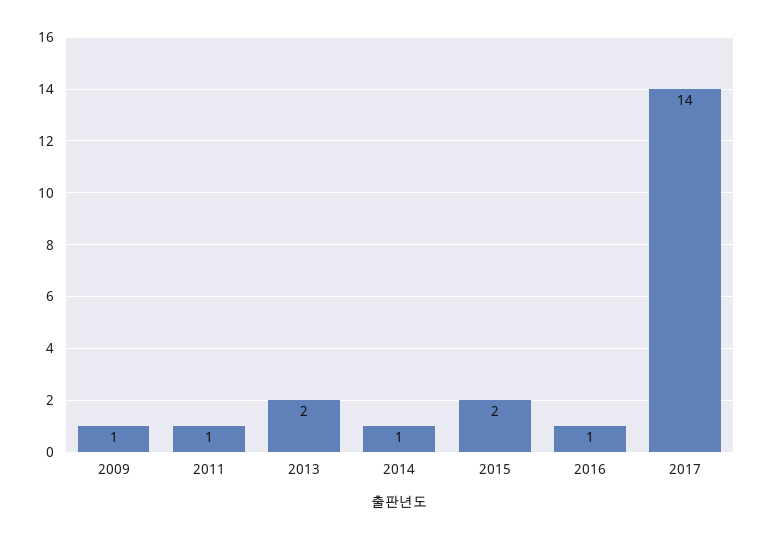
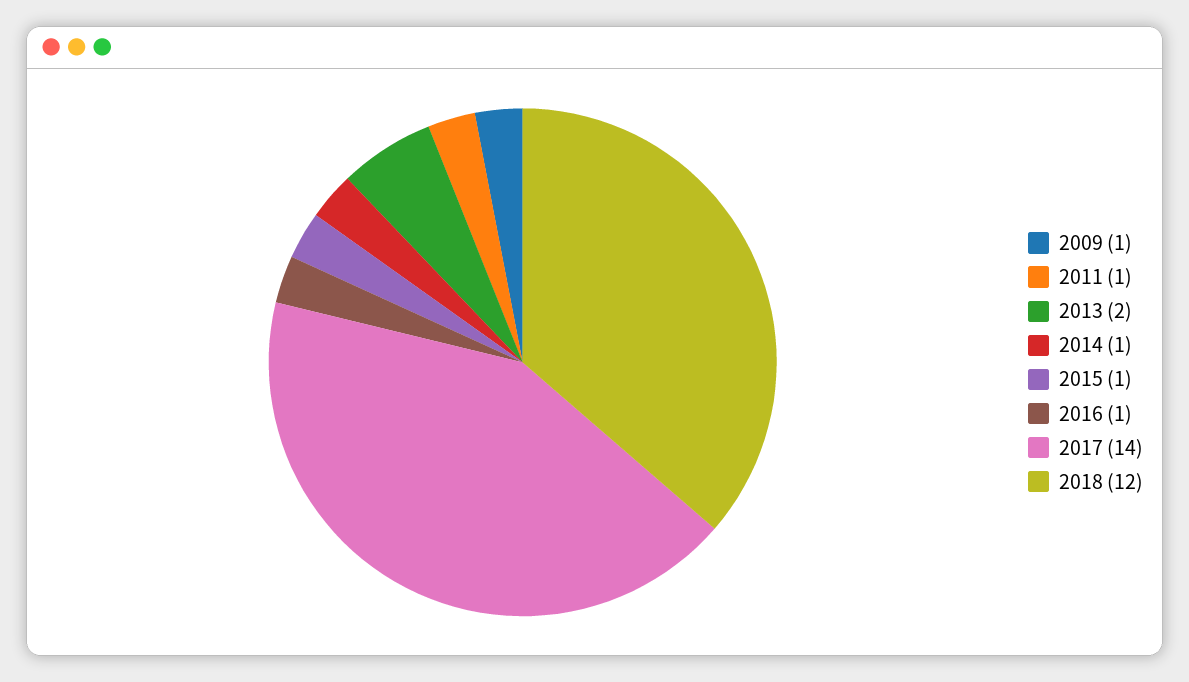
2015: 2 -> 1
2018: none -> 12

